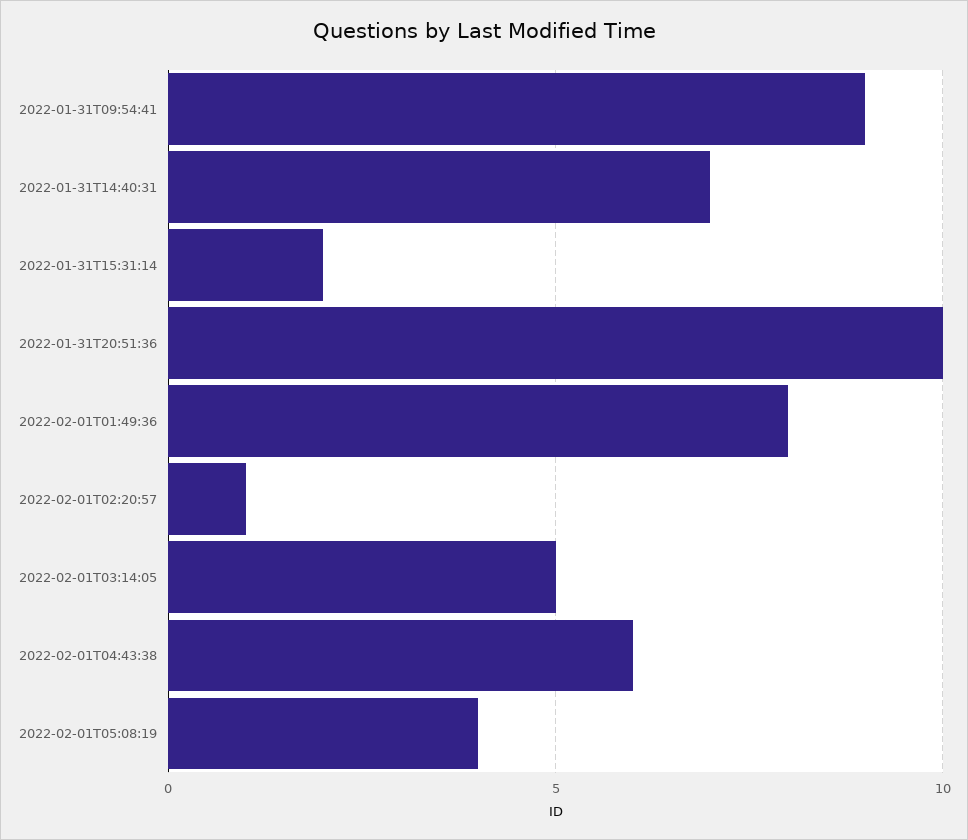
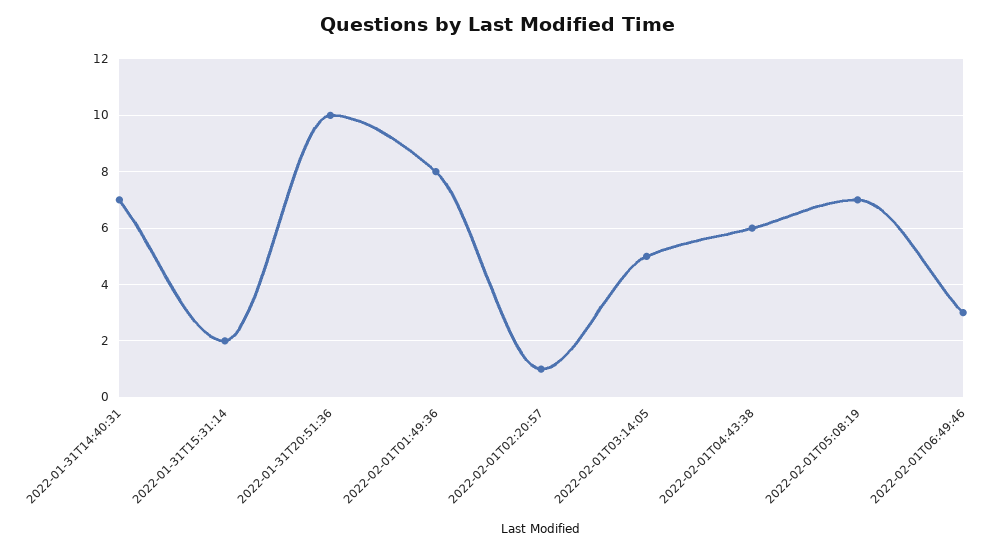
2022-01-31T09:54:41: 9 -> none
2022-02-01T05:08:19: 4 -> 7
2022-02-01T06:49:46: none -> 3

